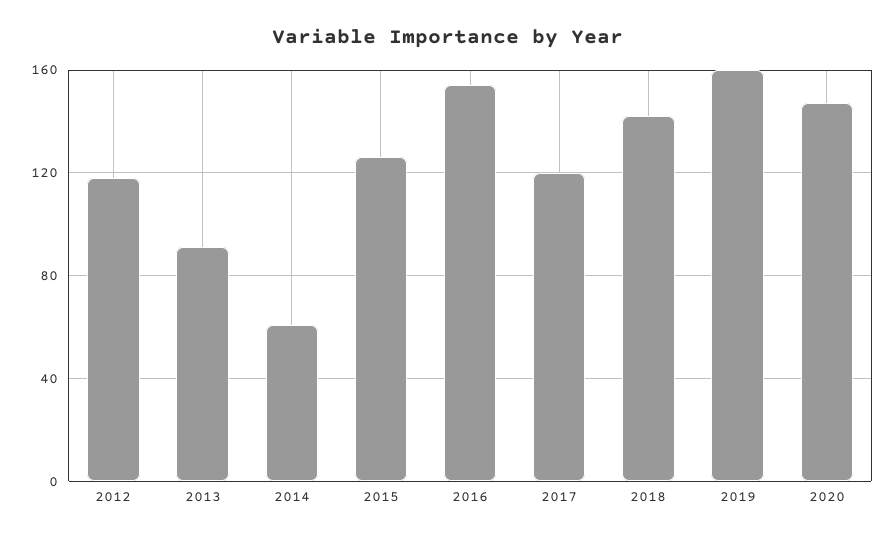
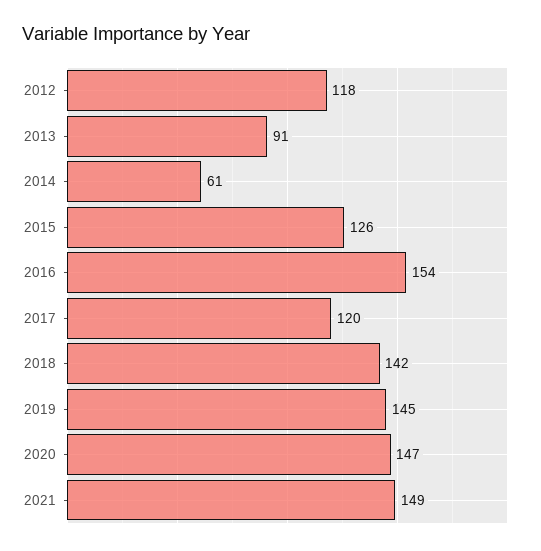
2019: 160 -> 145
2021: none -> 149

